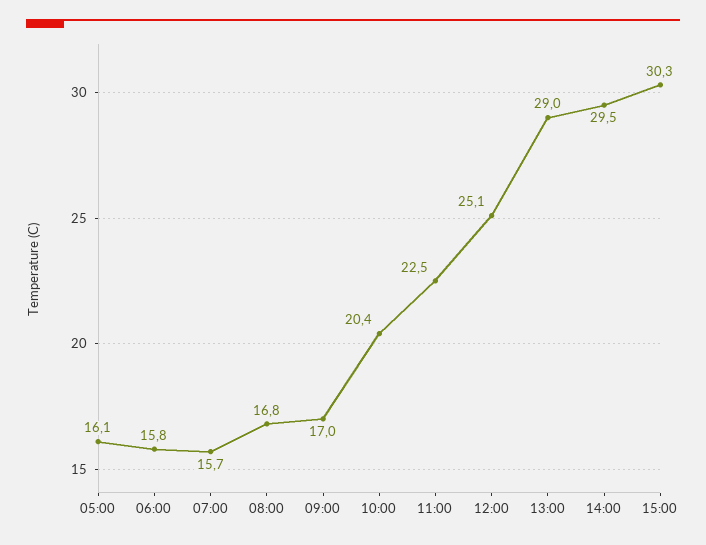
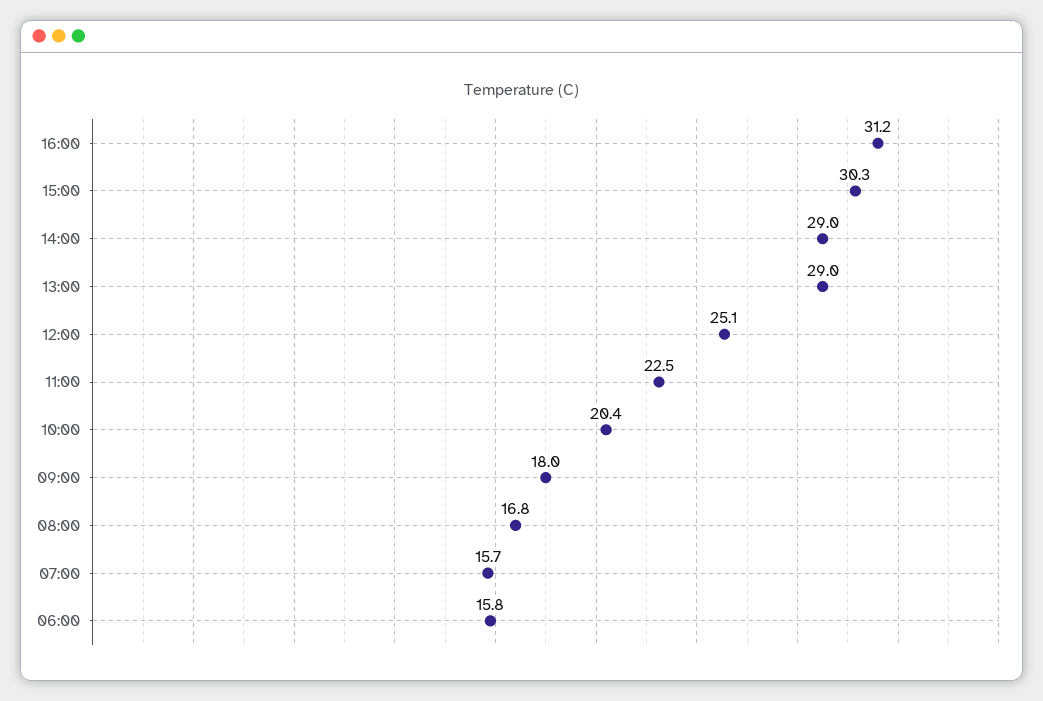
05:00: 16.1 -> none
09:00: 17 -> 18
14:00: 29.5 -> 29
16:00: none -> 31.2

